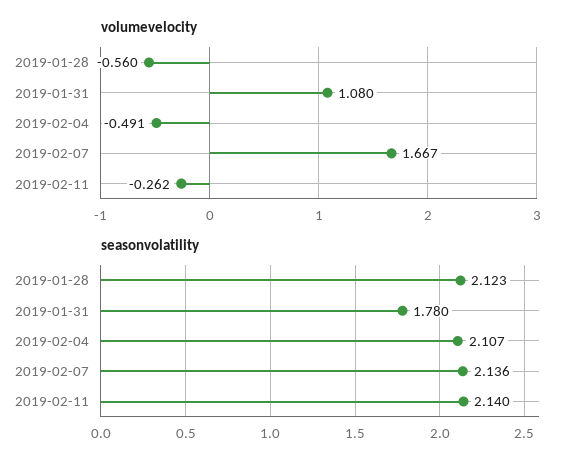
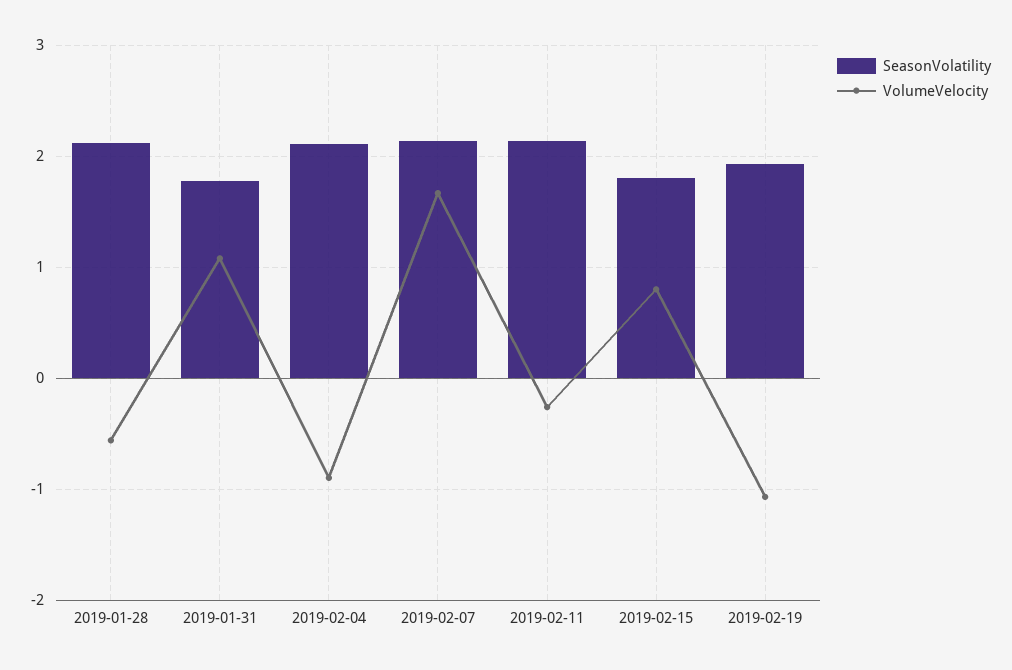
volumevelocity, 2019-02-04: -0.491 -> -0.9
seasonvolatility, 2019-02-15: none -> 1.8
volumevelocity, 2019-02-15: none -> 0.8
seasonvolatility, 2019-02-19: none -> 1.9
volumevelocity, 2019-02-19: none -> -1.1

